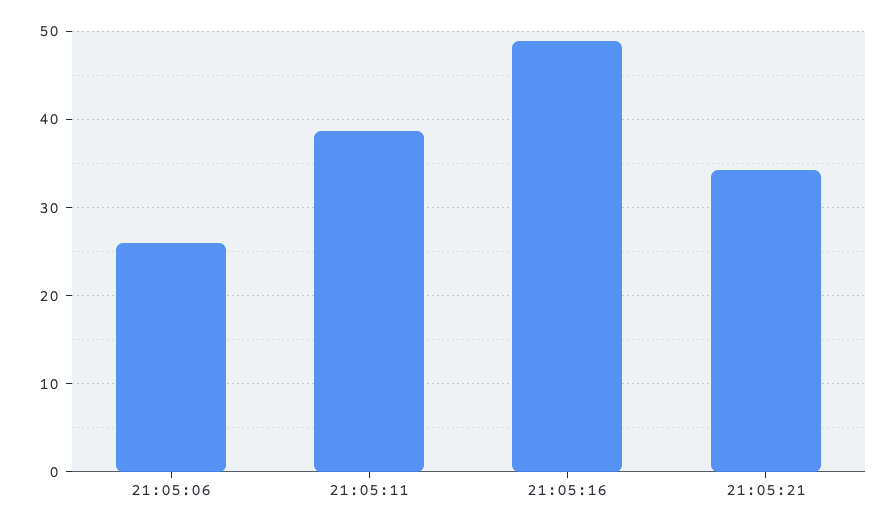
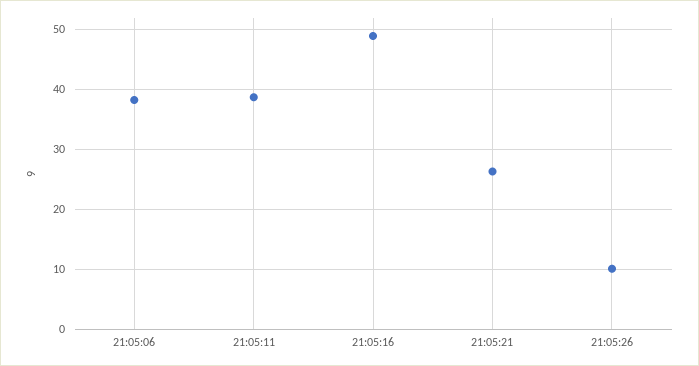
21:05:06: 26 -> 38
21:05:21: 34 -> 26
21:05:26: none -> 10

